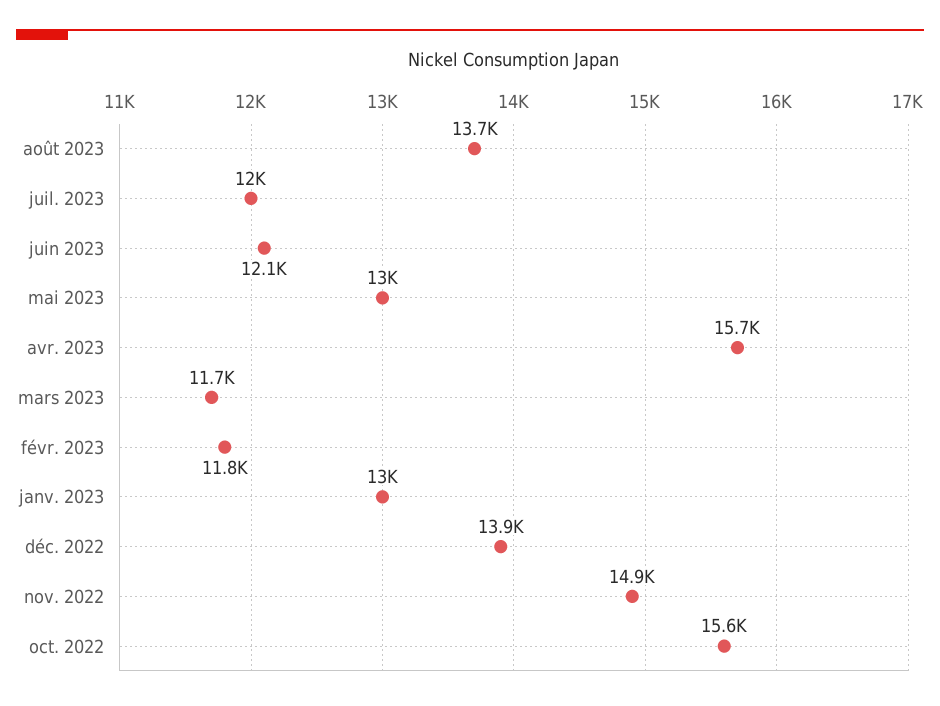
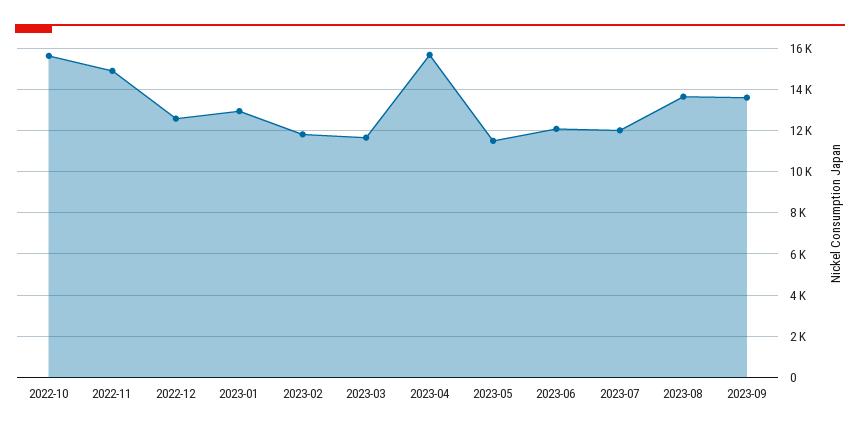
mai 2023: 13000 -> 11500
déc. 2022: 13900 -> 12500
2023-09: none -> 13500

